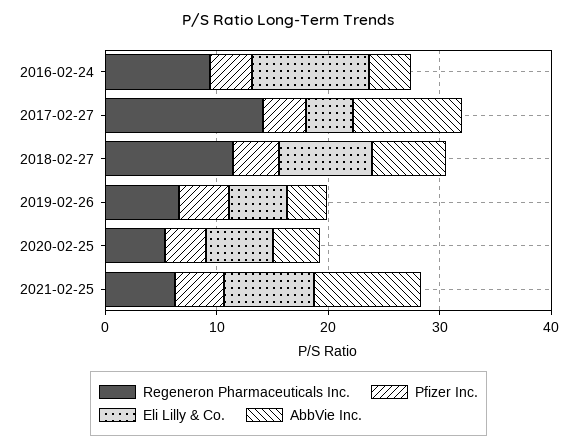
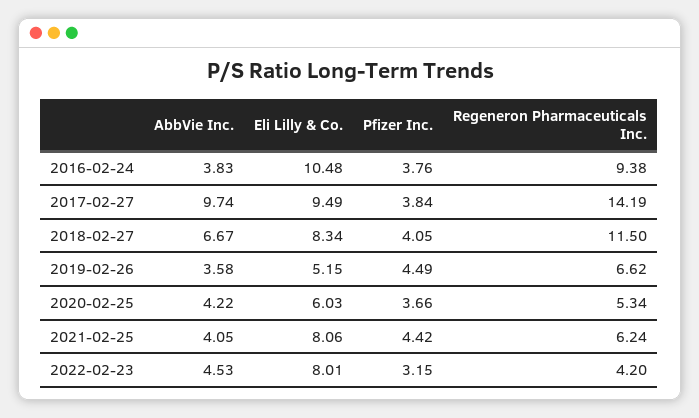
Eli Lilly & Co., 2017-02-27: 4 -> 9.49
AbbVie Inc., 2021-02-25: 10 -> 4.05
AbbVie Inc., 2022-02-23: none -> 4.53
Eli Lilly & Co., 2022-02-23: none -> 8.01
Pfizer Inc., 2022-02-23: none -> 3.15
Regeneron Pharmaceuticals Inc., 2022-02-23: none -> 4.2

